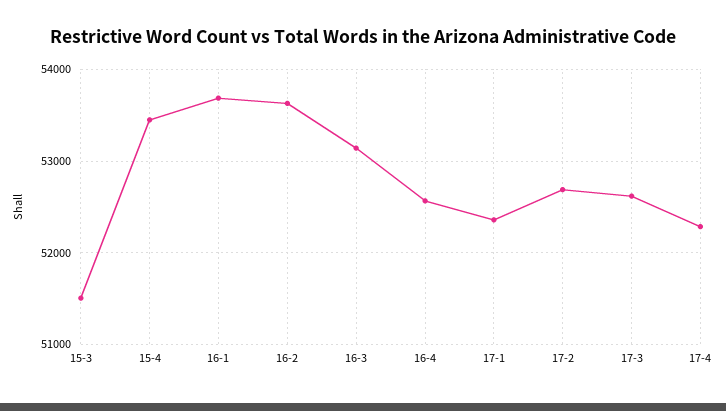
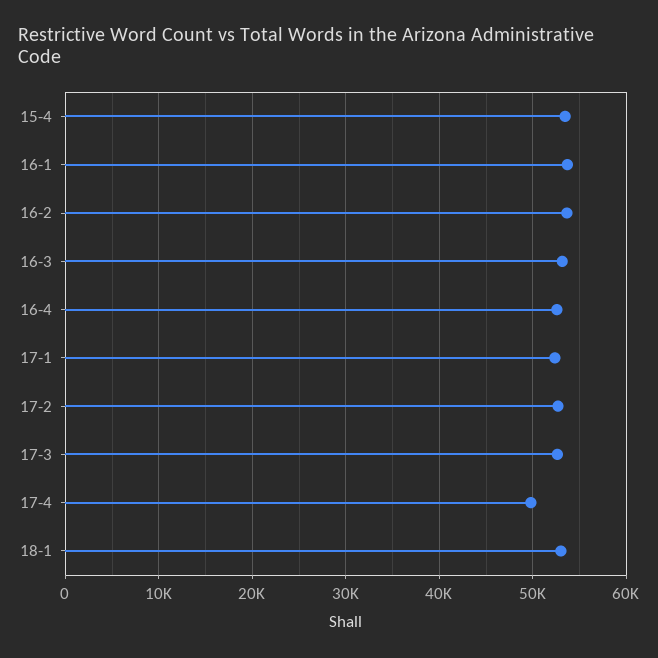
15-3: 51500 -> none
17-4: 52300 -> 50000
18-1: none -> 53000

